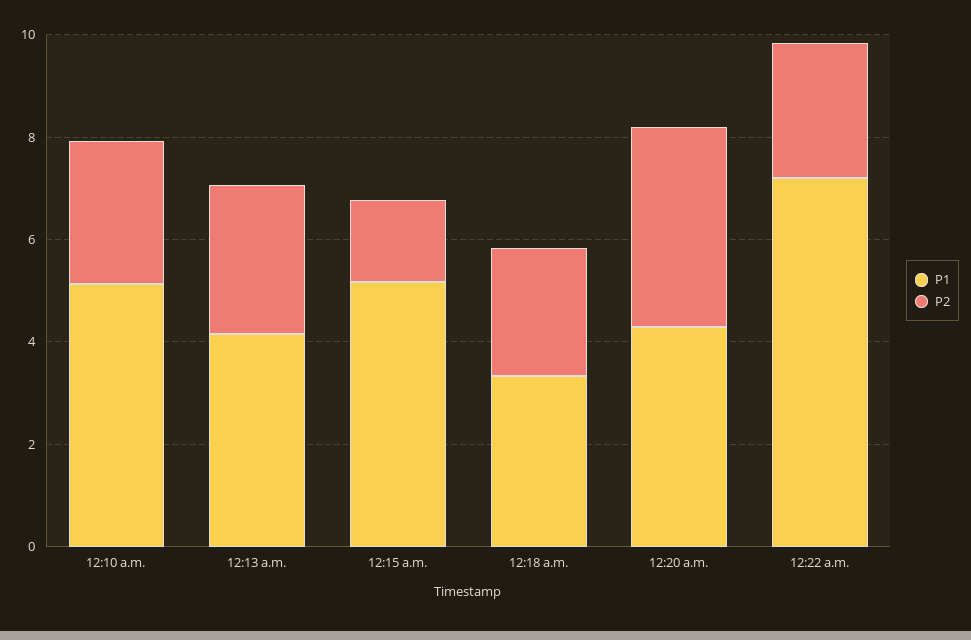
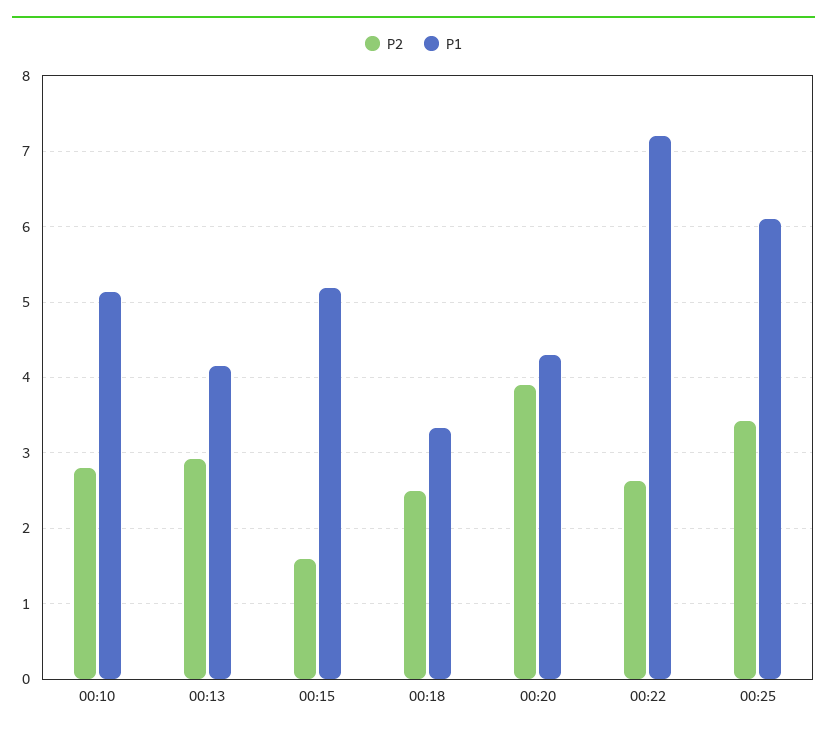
P2, 00:25: none -> 3.4
P1, 00:25: none -> 6.1

